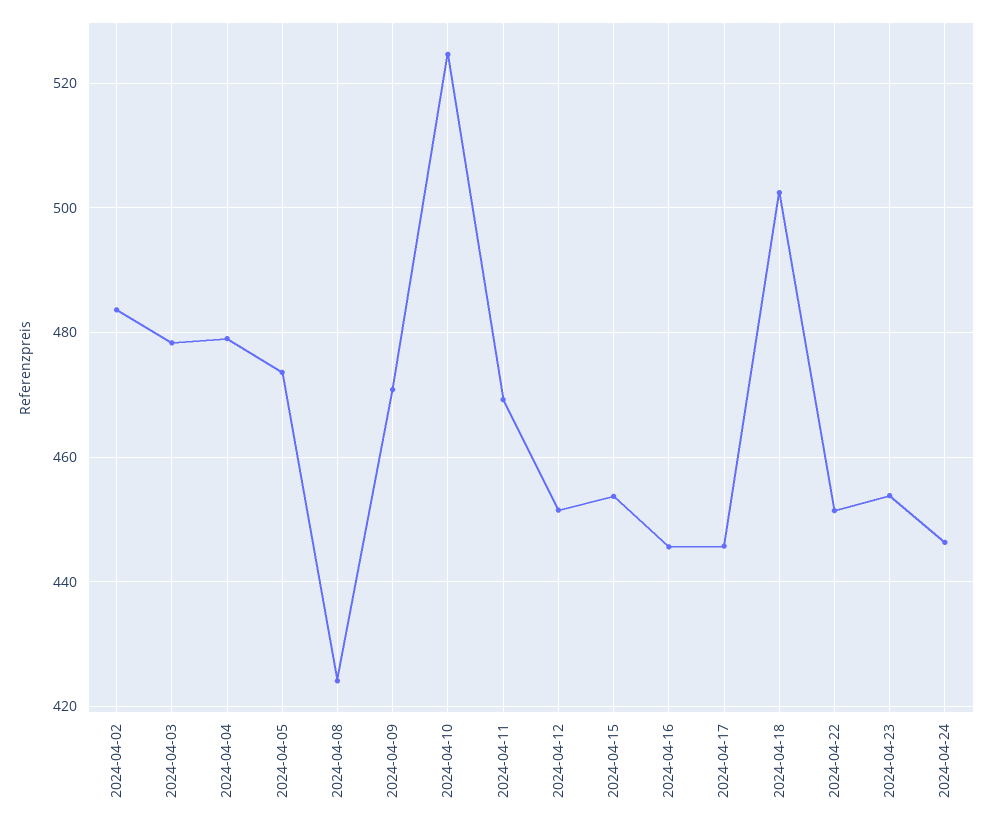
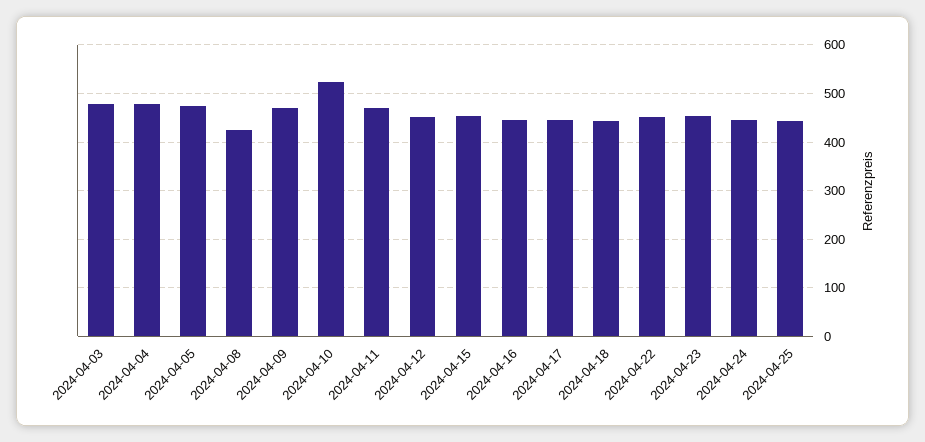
2024-04-02: 484 -> none
2024-04-18: 502 -> 440
2024-04-25: none -> 440

